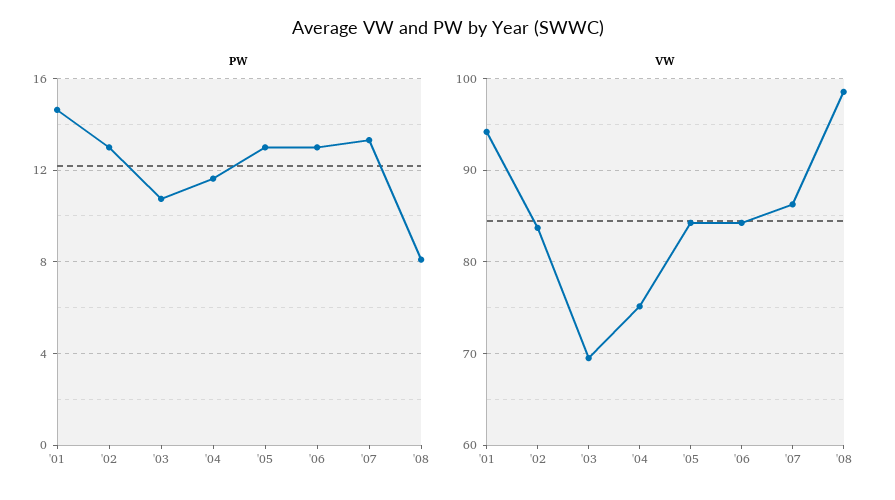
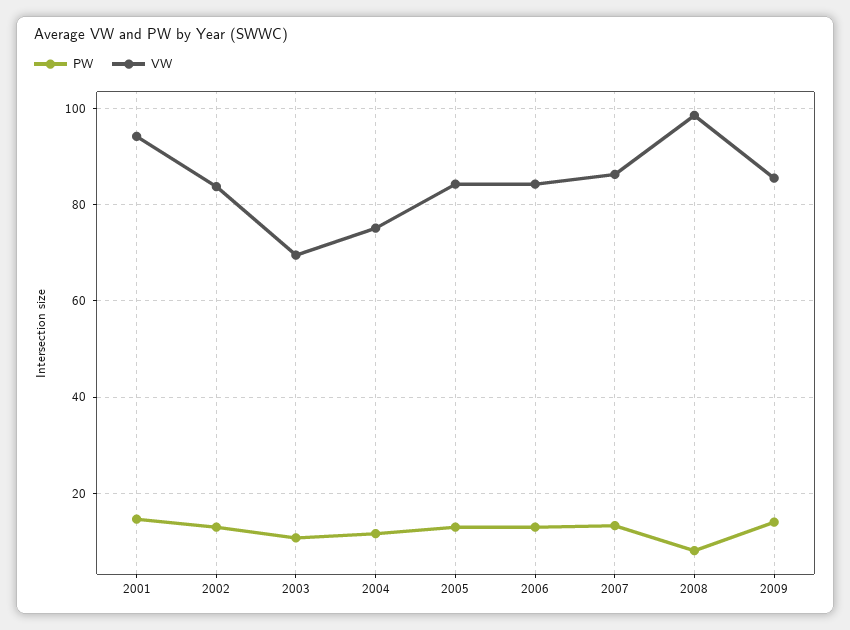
PW, 2009: none -> 14
VW, 2009: none -> 86

